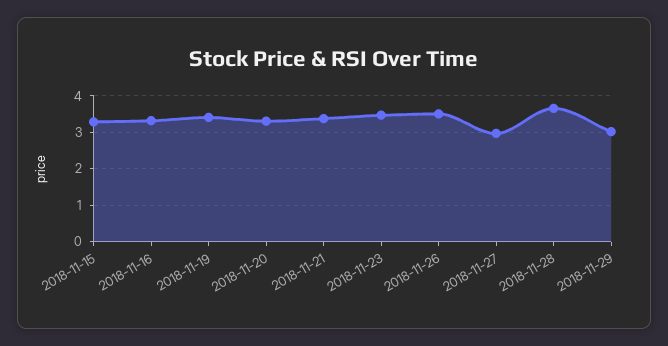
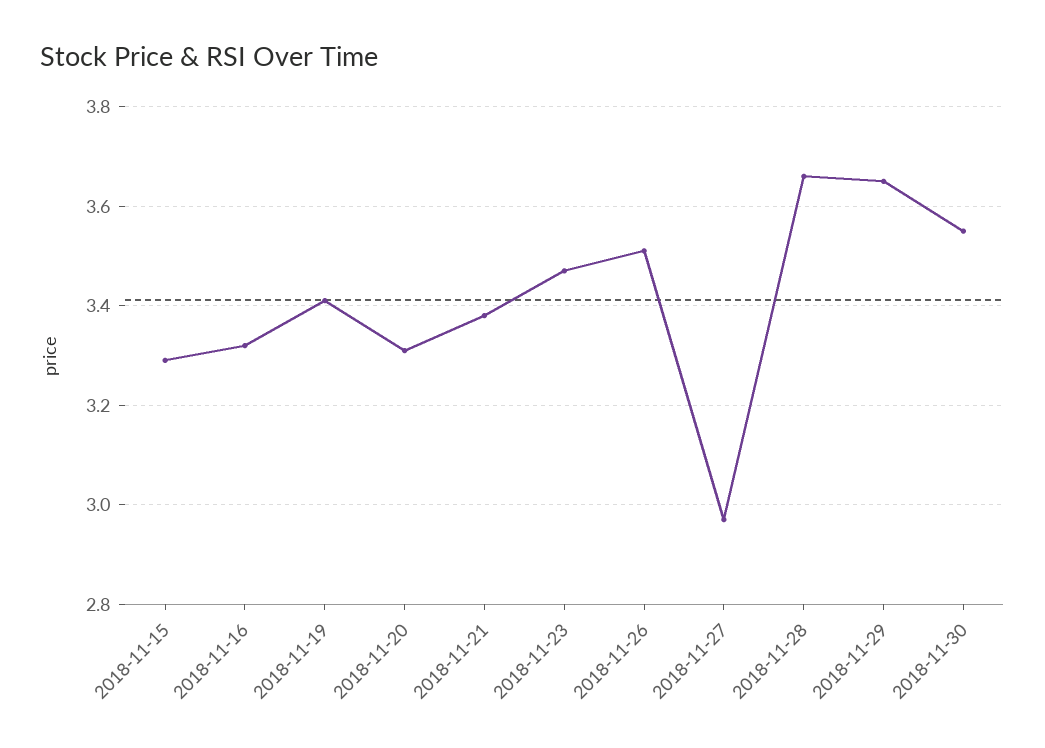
2018-11-29: 3 -> 3.65
2018-11-30: none -> 3.55

